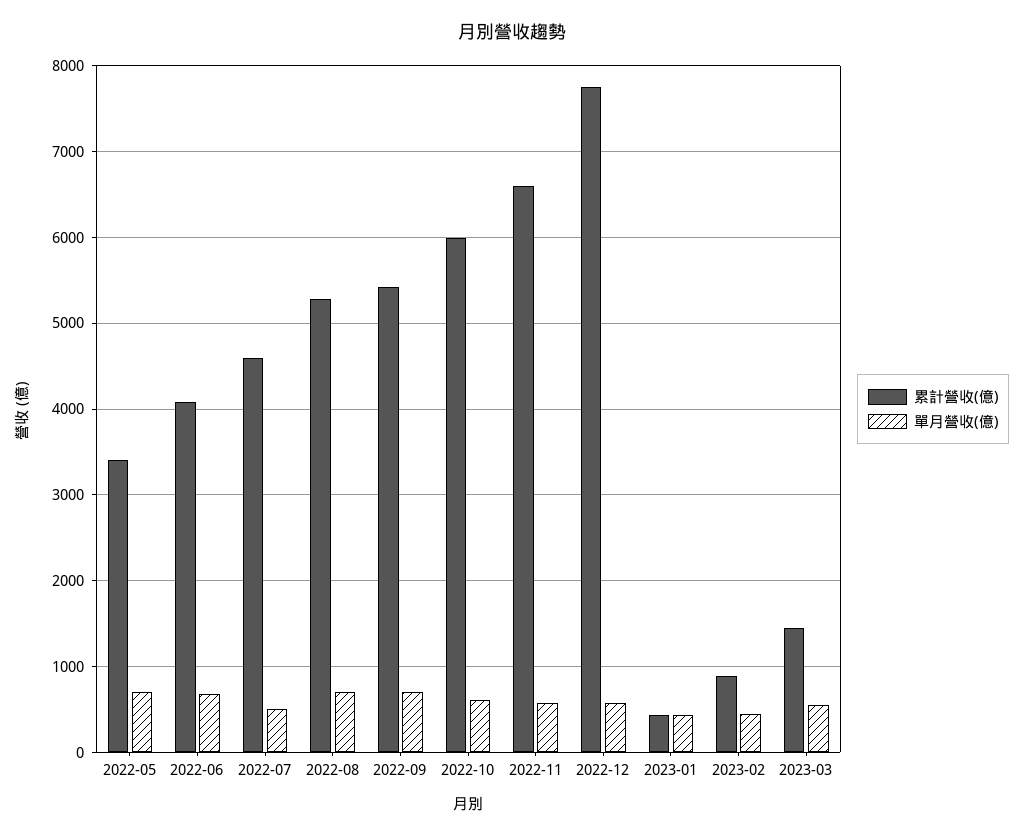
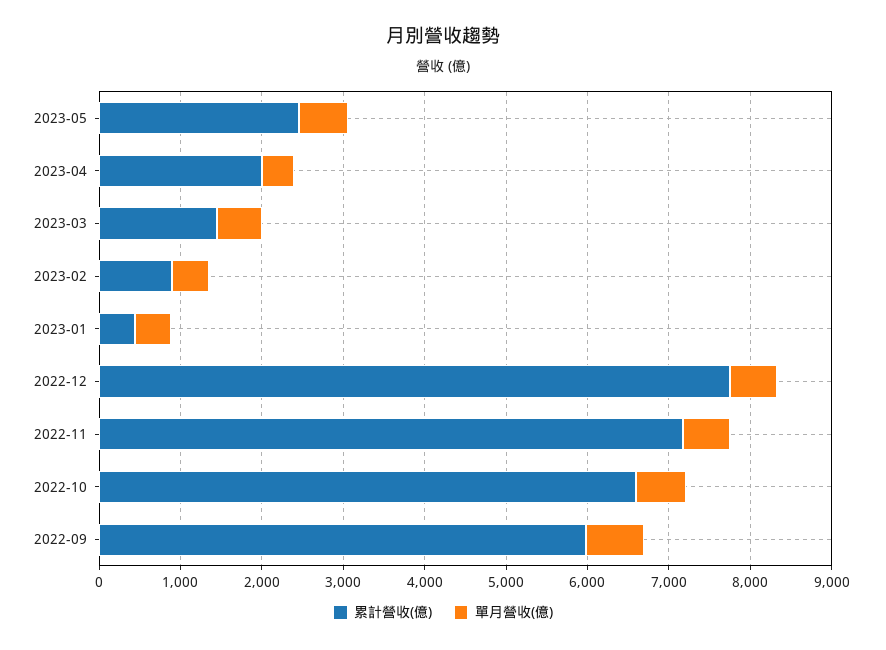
累計營收(億), 2022-05: 3400 -> none
單月營收(億), 2022-05: 700 -> none
累計營收(億), 2022-06: 4100 -> none
單月營收(億), 2022-06: 700 -> none
累計營收(億), 2022-07: 4600 -> none
單月營收(億), 2022-07: 500 -> none
累計營收(億), 2022-08: 5300 -> none
單月營收(億), 2022-08: 700 -> none
累計營收(億), 2022-09: 5400 -> 6000
累計營收(億), 2022-10: 6000 -> 6600
累計營收(億), 2022-11: 6600 -> 7200
累計營收(億), 2023-05: none -> 2400
單月營收(億), 2023-05: none -> 600
累計營收(億), 2023-04: none -> 2000
單月營收(億), 2023-04: none -> 400

